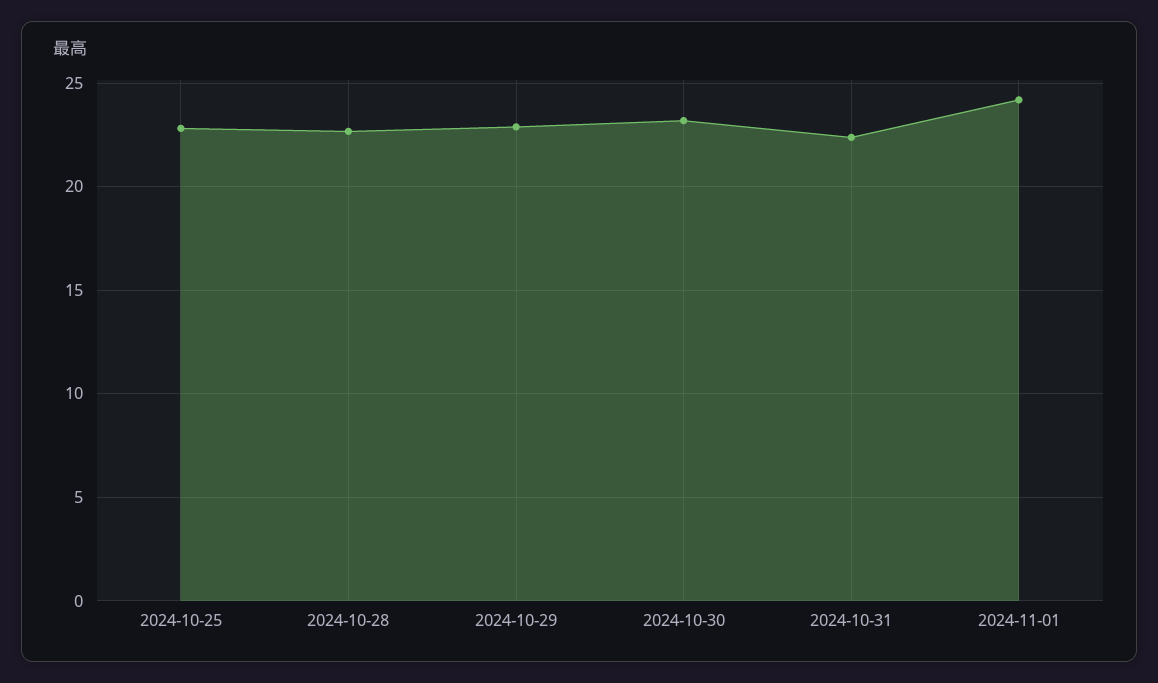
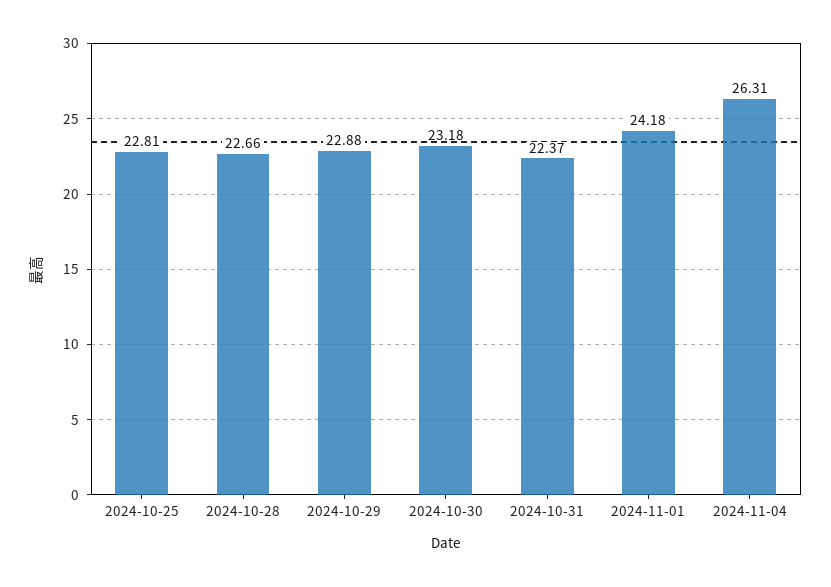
2024-11-04: none -> 26.31

